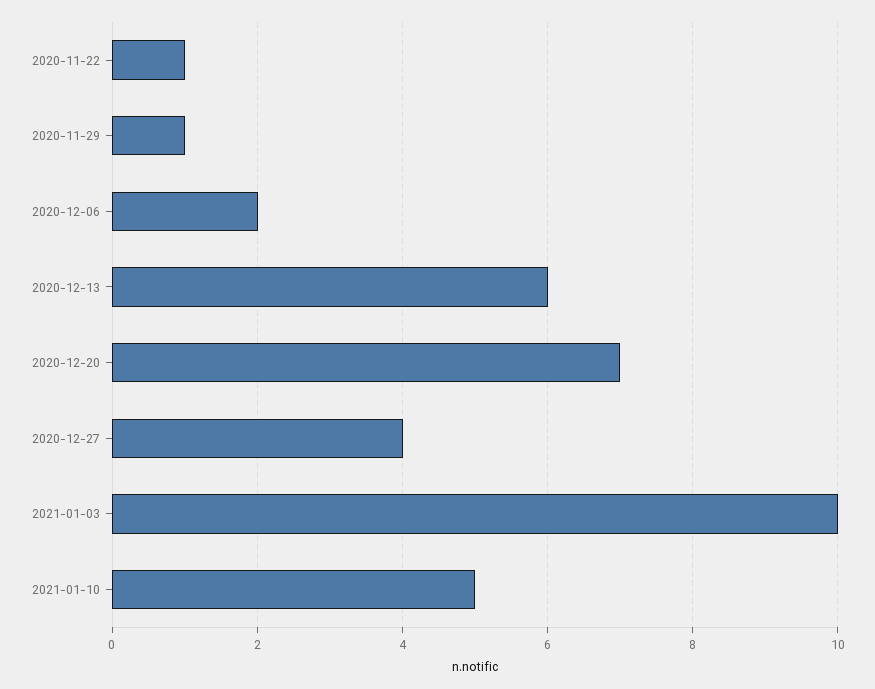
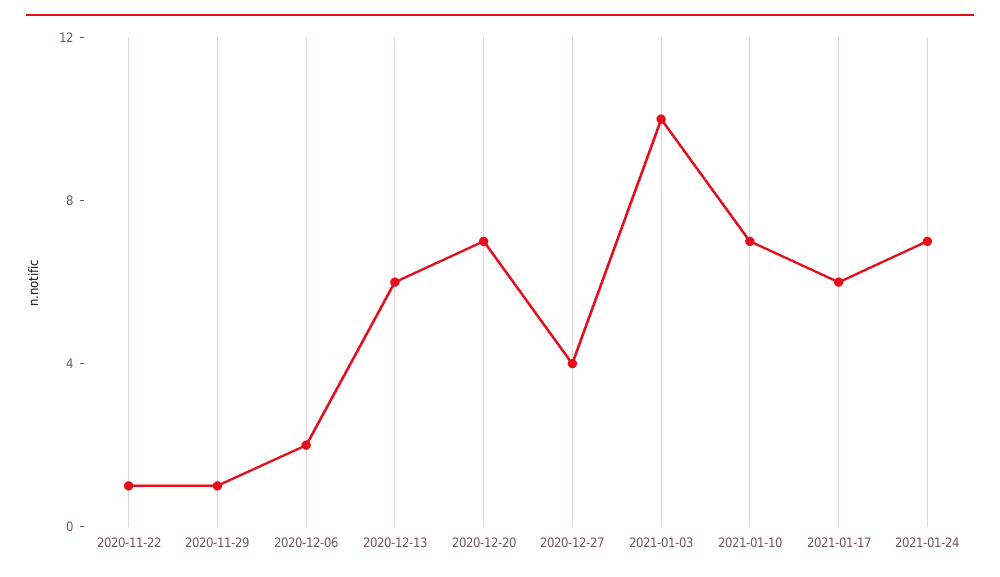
2021-01-10: 5 -> 7
2021-01-17: none -> 6
2021-01-24: none -> 7

